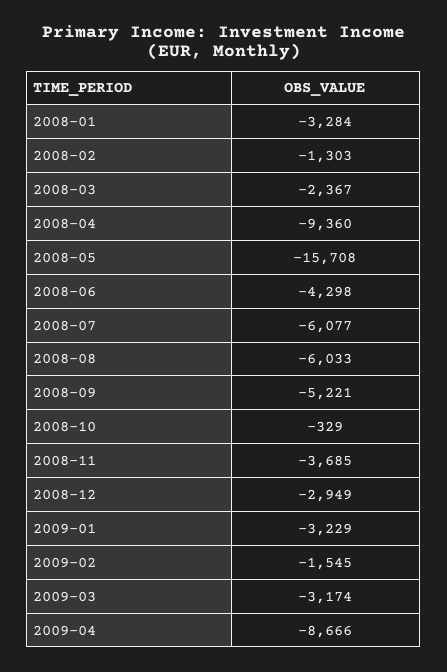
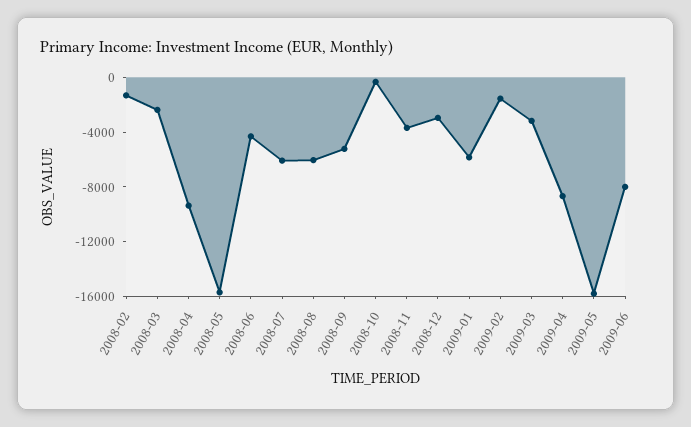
2008-01: -3284 -> none
2009-01: -3229 -> -6000
2009-05: none -> -16000
2009-06: none -> -8000

